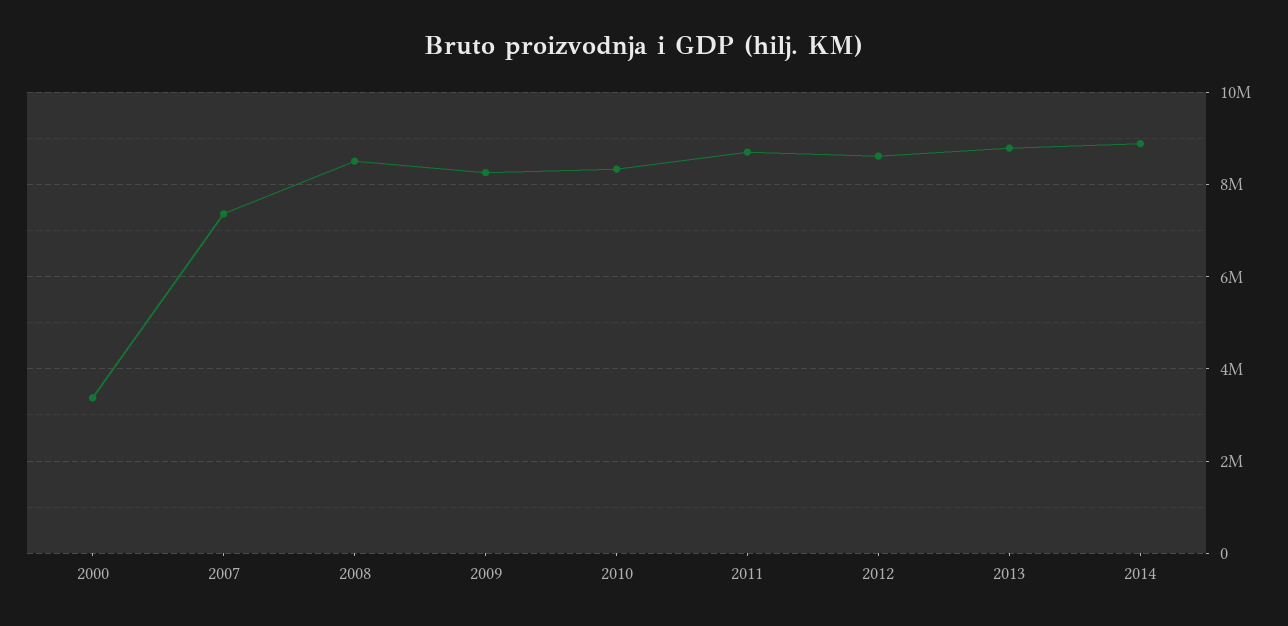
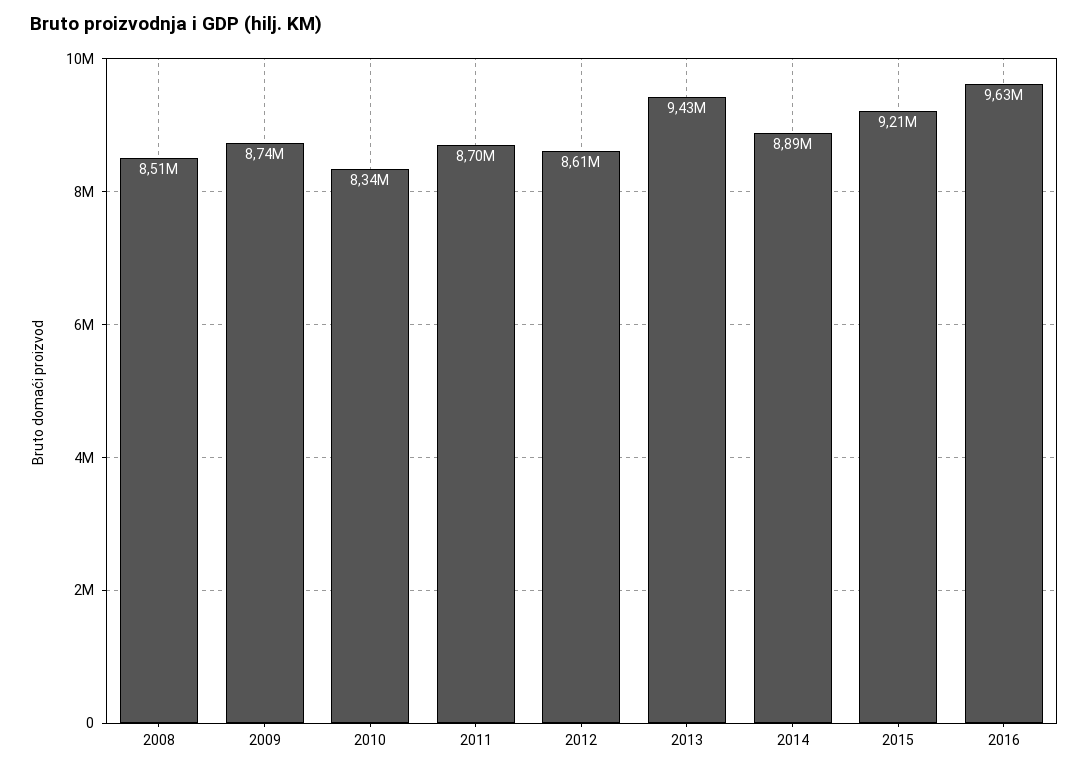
2000: 3400000 -> none
2007: 7400000 -> none
2009: 8200000 -> 8740000
2013: 8800000 -> 9430000
2015: none -> 9210000
2016: none -> 9630000

